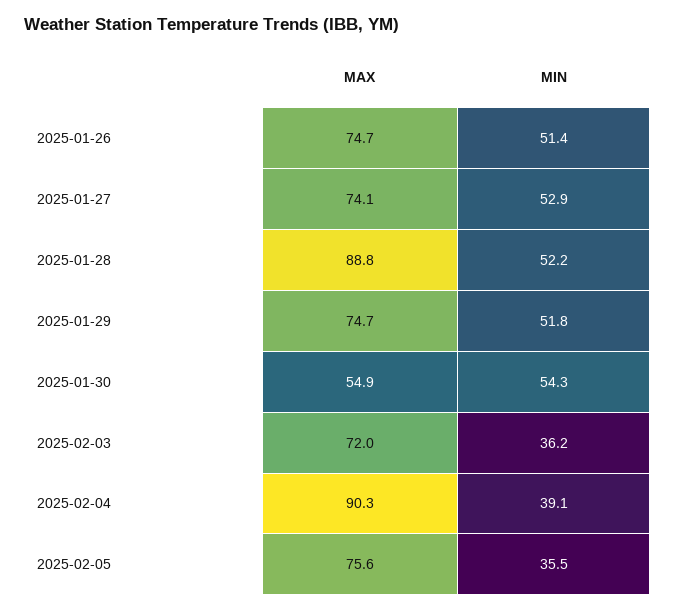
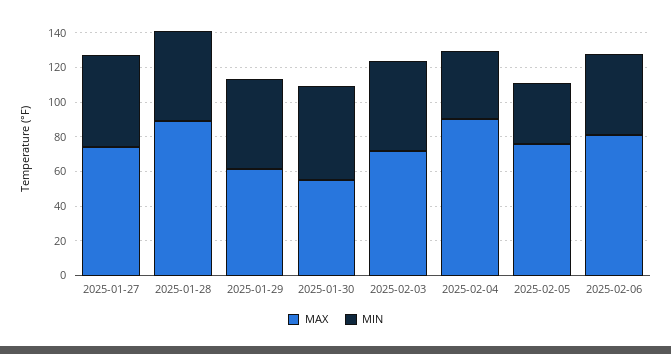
MAX, 2025-01-26: 74.7 -> none
MIN, 2025-01-26: 51.4 -> none
MAX, 2025-01-29: 74.7 -> 60
MIN, 2025-02-03: 36.2 -> 50
MAX, 2025-02-06: none -> 80
MIN, 2025-02-06: none -> 45

